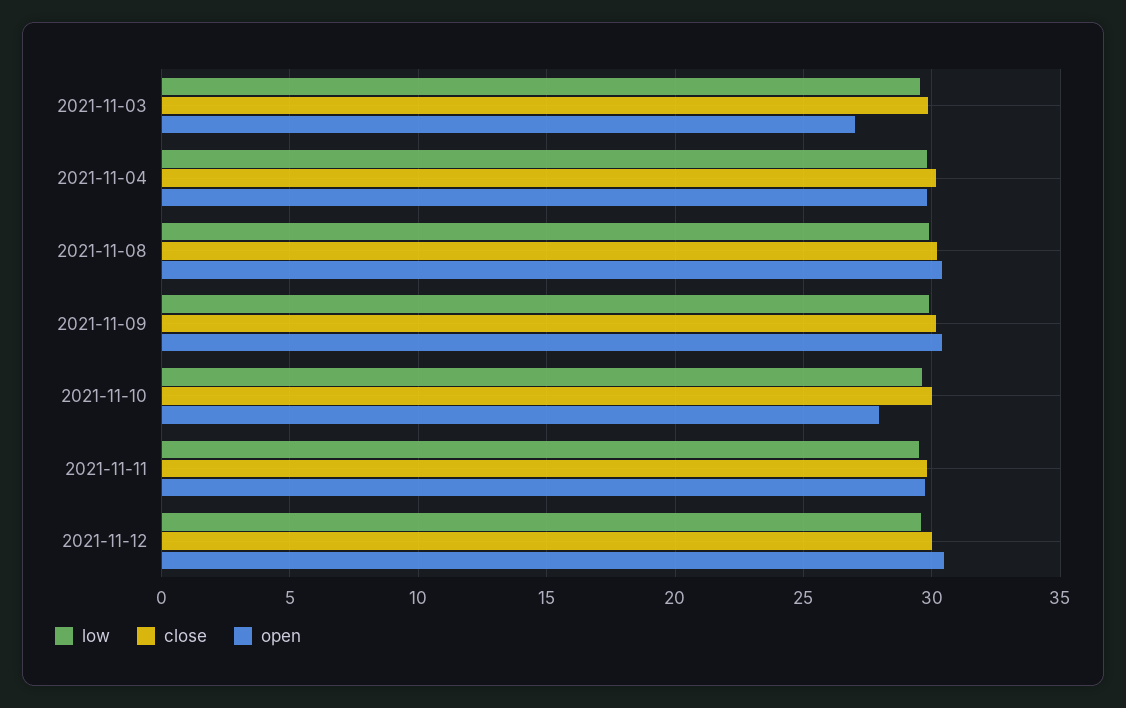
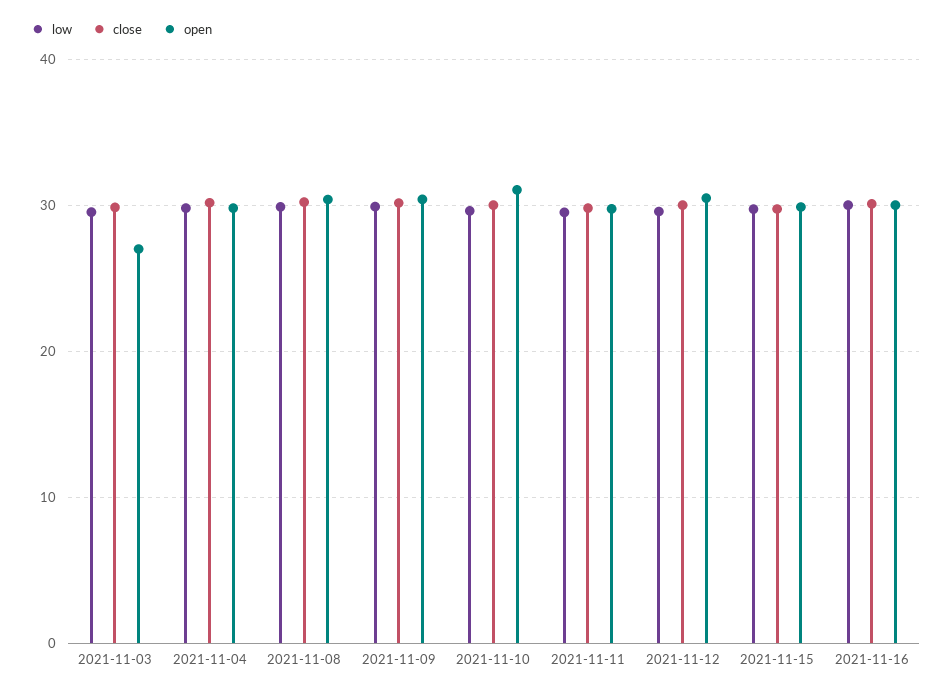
open, 2021-11-10: 28 -> 31
low, 2021-11-15: none -> 30
close, 2021-11-15: none -> 30
open, 2021-11-15: none -> 30
low, 2021-11-16: none -> 30
close, 2021-11-16: none -> 30
open, 2021-11-16: none -> 30

